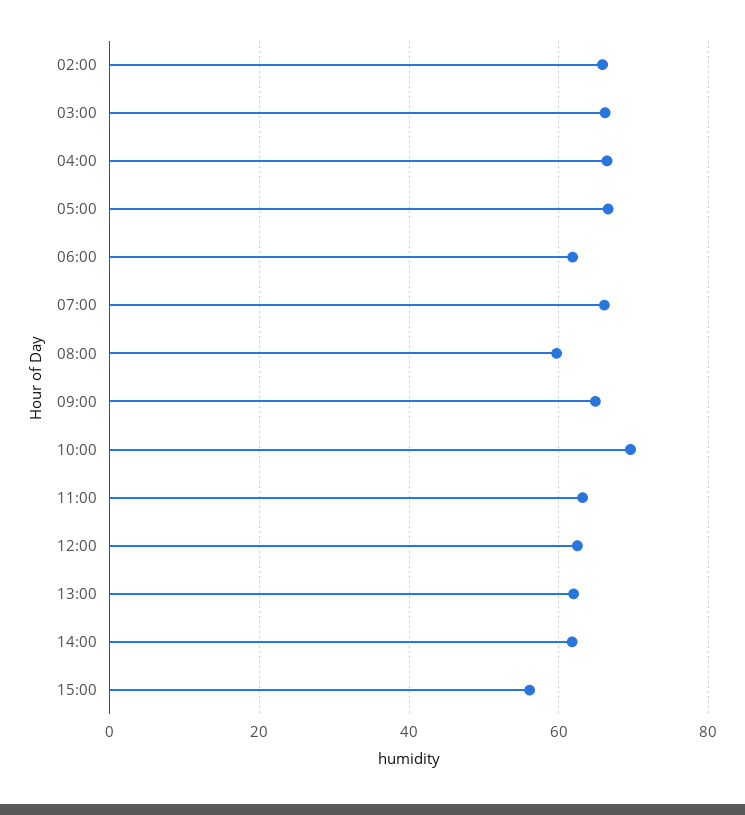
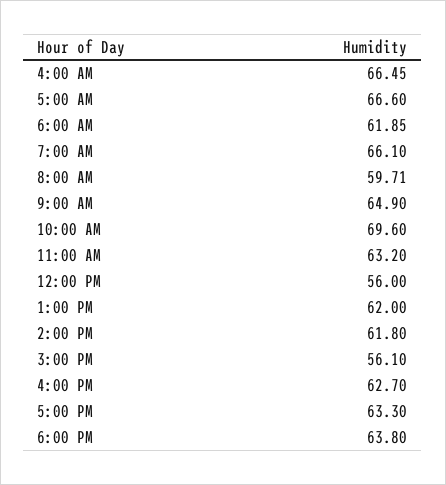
02:00: 66 -> none
03:00: 66 -> none
12:00: 62 -> 56
4:00 PM: none -> 62.7
5:00 PM: none -> 63.3
6:00 PM: none -> 63.8

